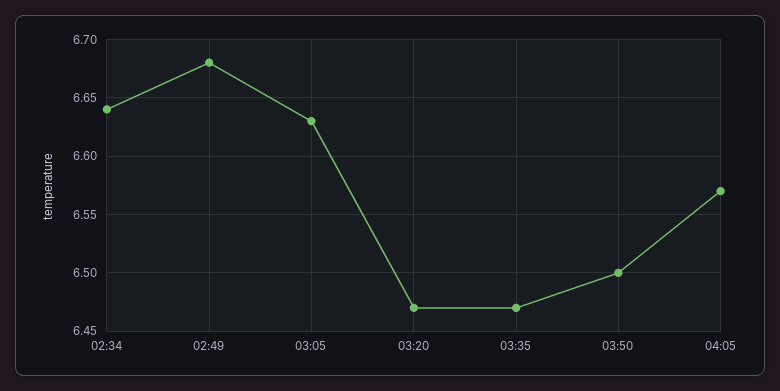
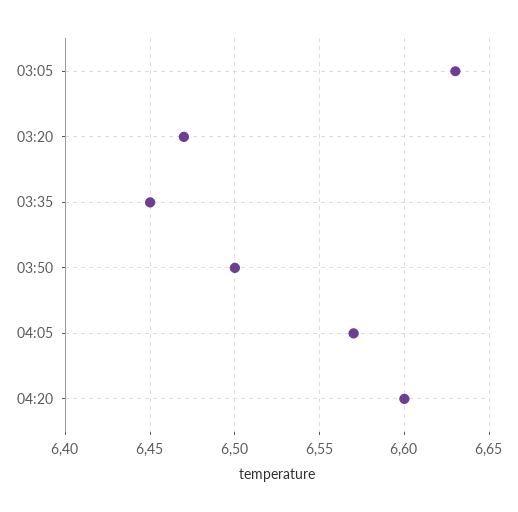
02:34: 6.64 -> none
02:49: 6.68 -> none
03:35: 6.47 -> 6.45
04:20: none -> 6.6

